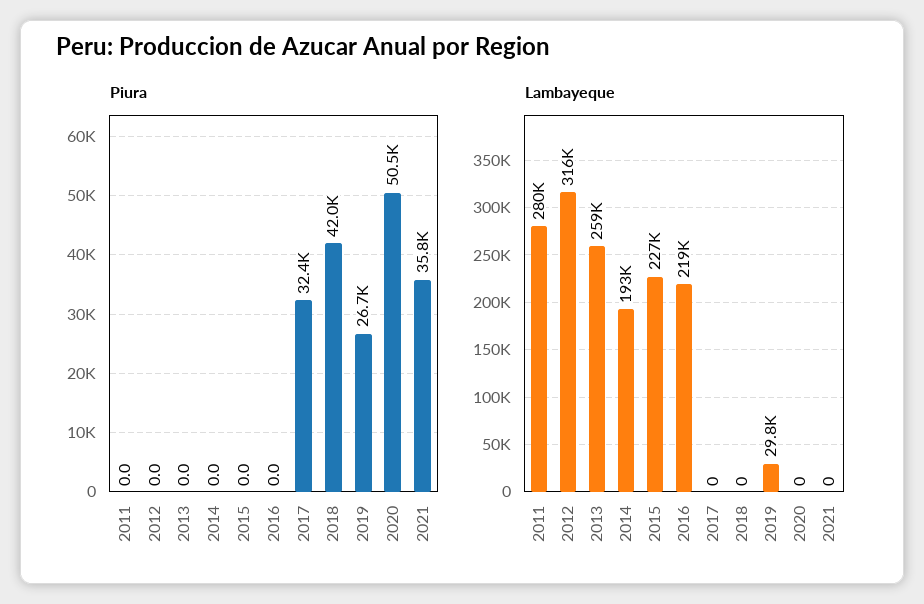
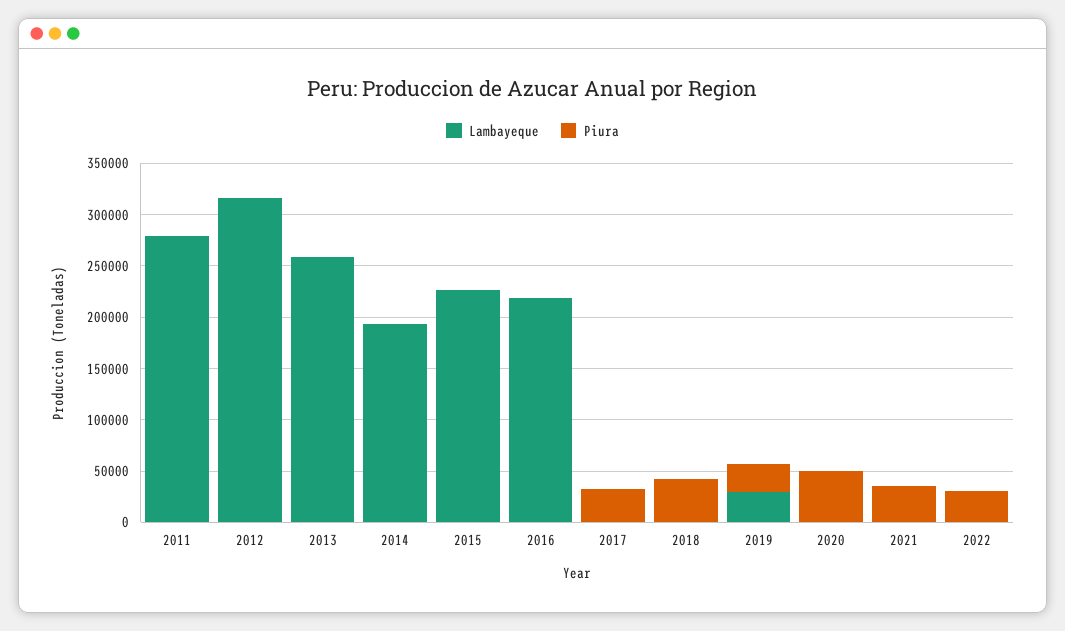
Lambayeque, 2022: none -> 0
Piura, 2022: none -> 30000

